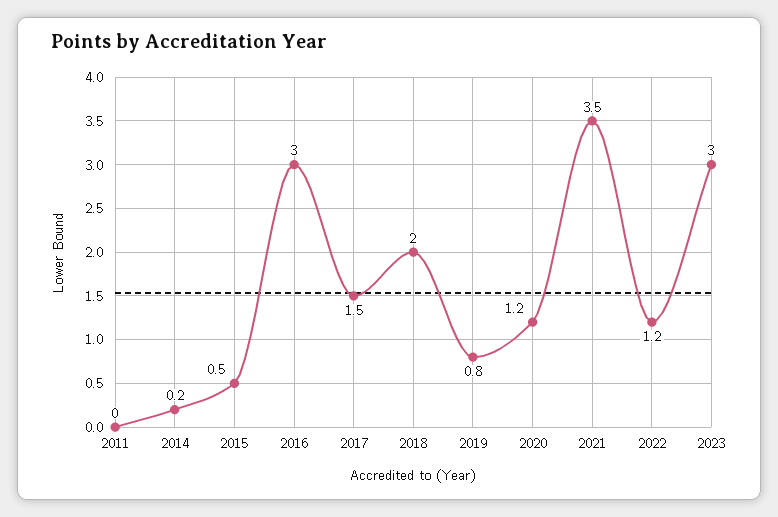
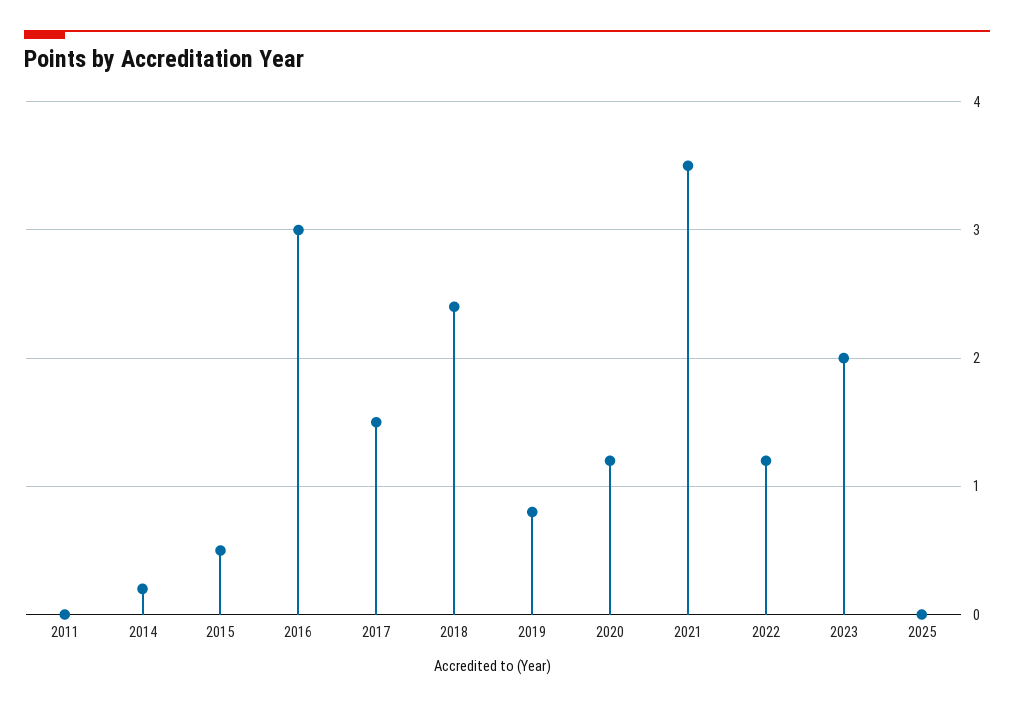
2018: 2 -> 2.4
2023: 3 -> 2
2025: none -> 0

